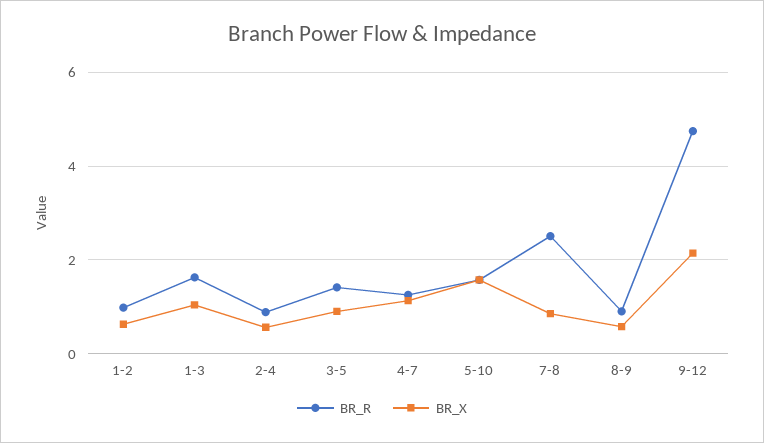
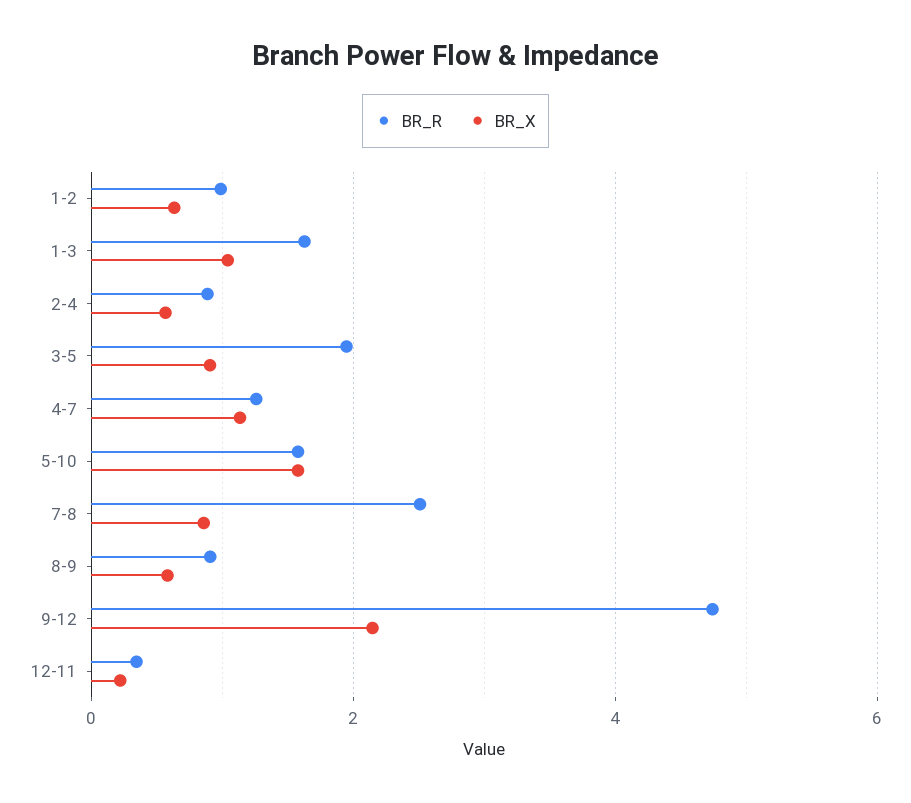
BR_R, 3-5: 1.4 -> 2
BR_R, 12-11: none -> 0.4
BR_X, 12-11: none -> 0.2

